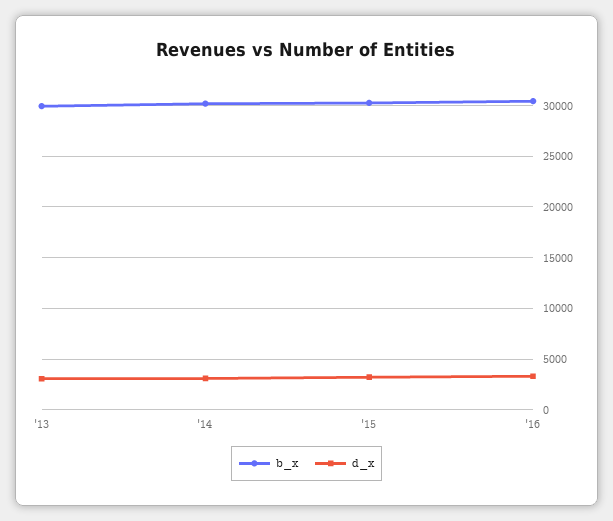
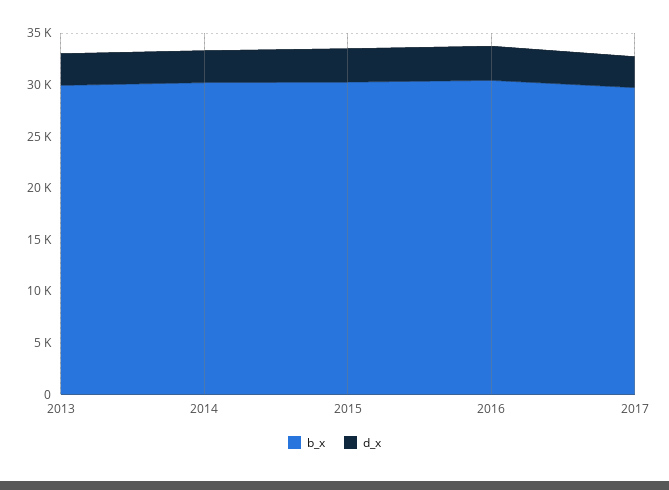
b_x, 2017: none -> 30000
d_x, 2017: none -> 3000

